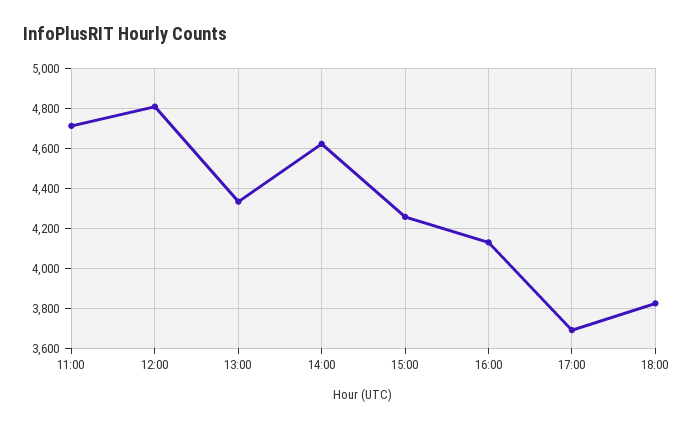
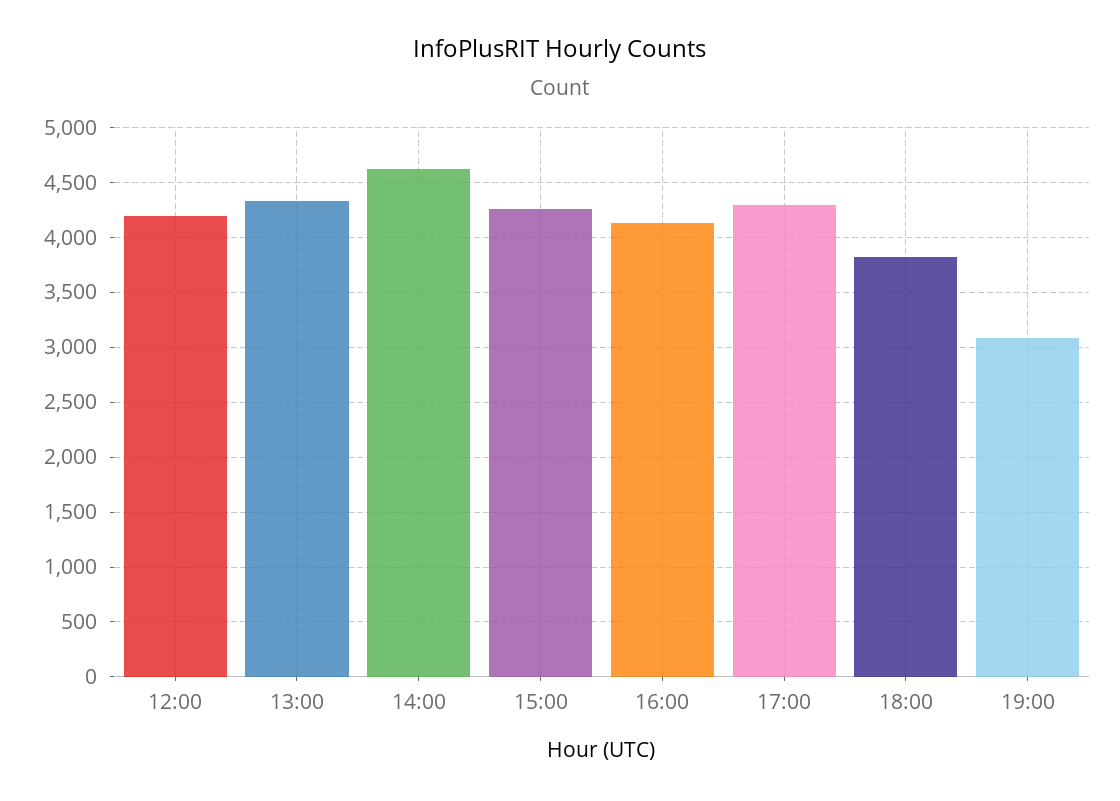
11:00: 4700 -> none
12:00: 4800 -> 4200
17:00: 3700 -> 4300
19:00: none -> 3100

